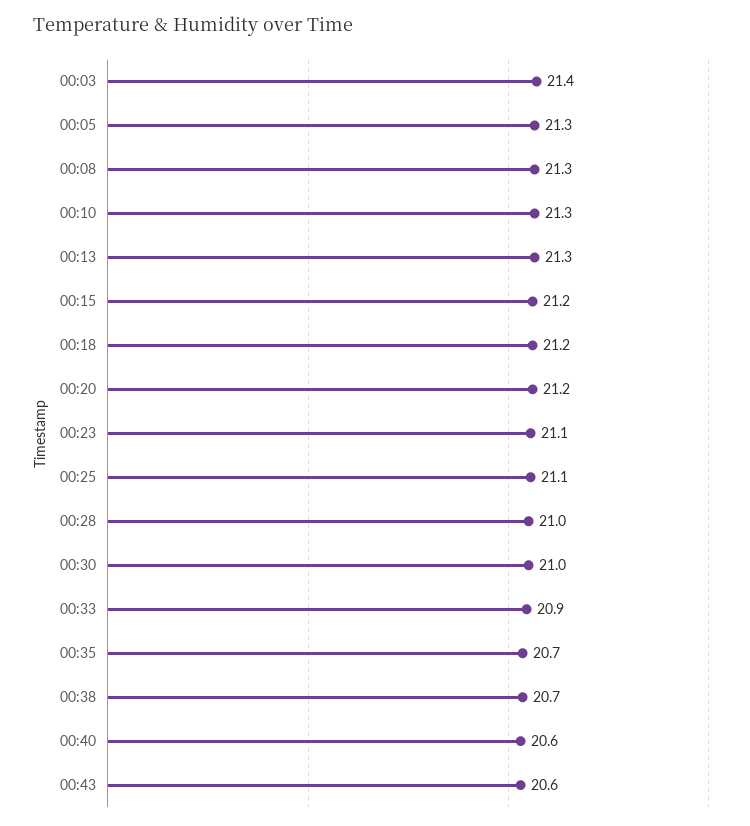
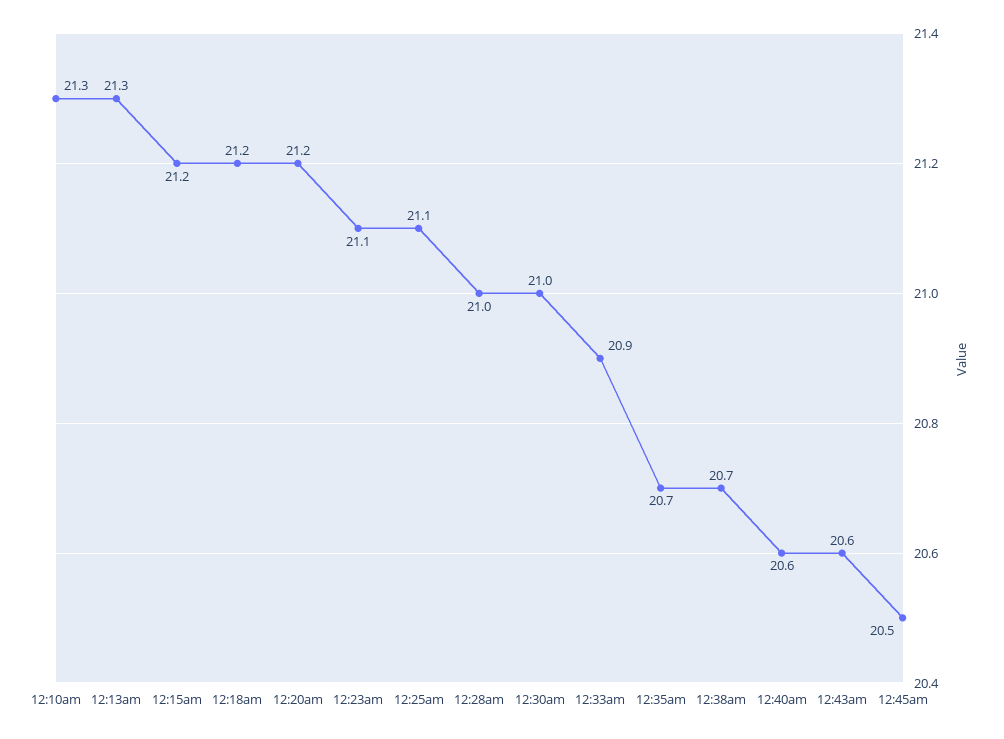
00:03: 21.4 -> none
00:05: 21.3 -> none
00:08: 21.3 -> none
12:45am: none -> 20.5

